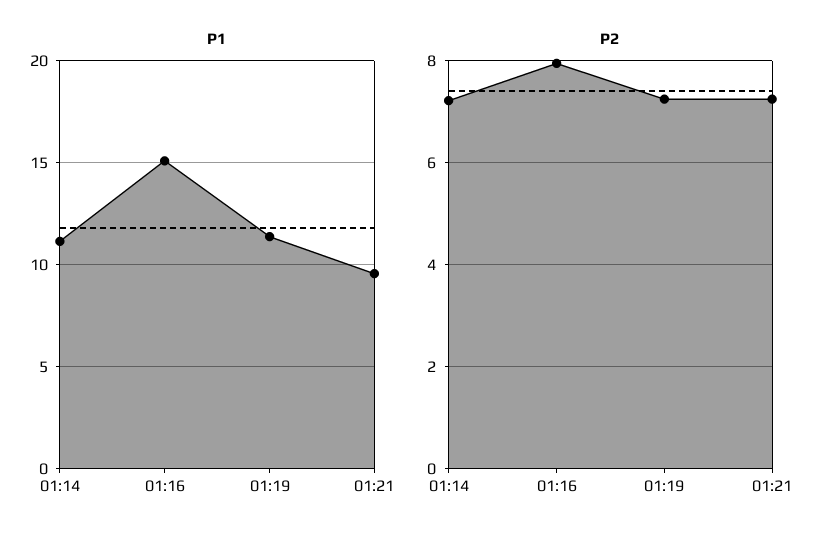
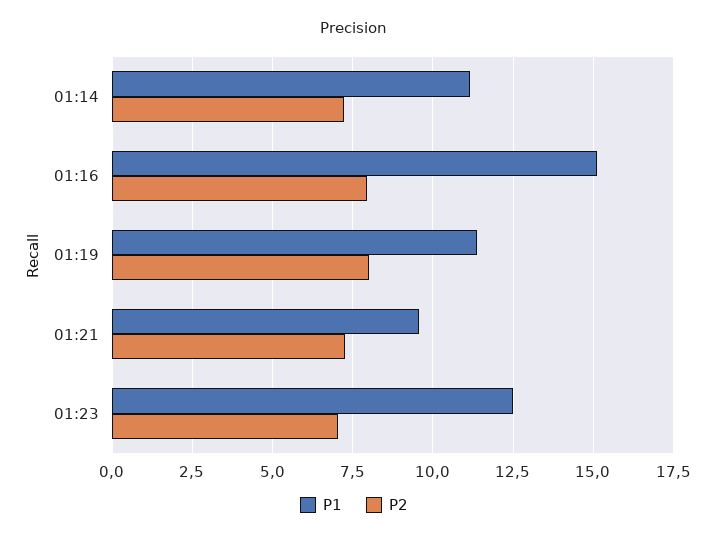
P2, 01:19: 7.2 -> 8
P1, 01:23: none -> 12.5
P2, 01:23: none -> 7

